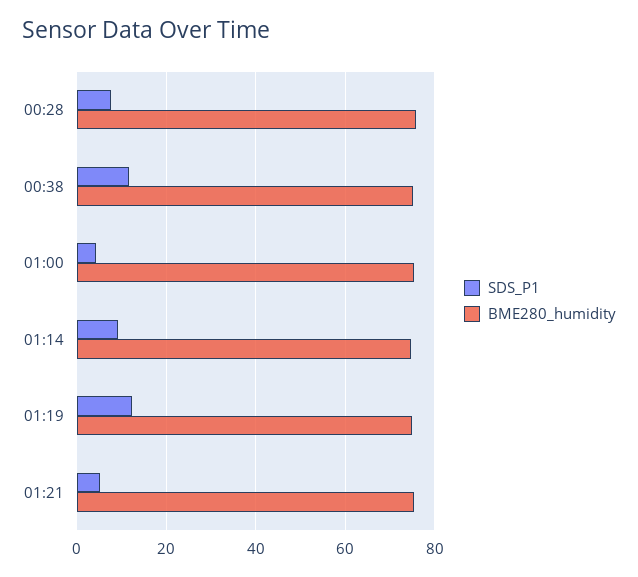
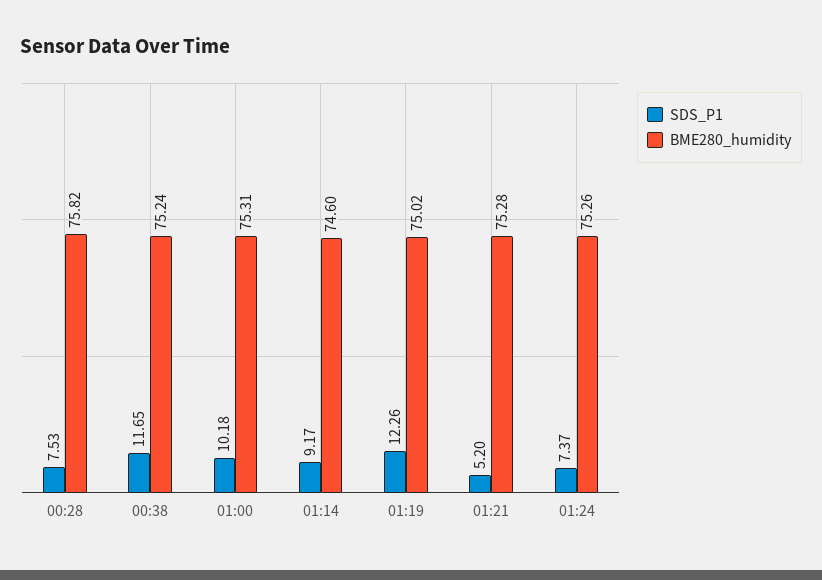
SDS_P1, 01:00: 4 -> 10.18
SDS_P1, 01:24: none -> 7.37
BME280_humidity, 01:24: none -> 75.26

